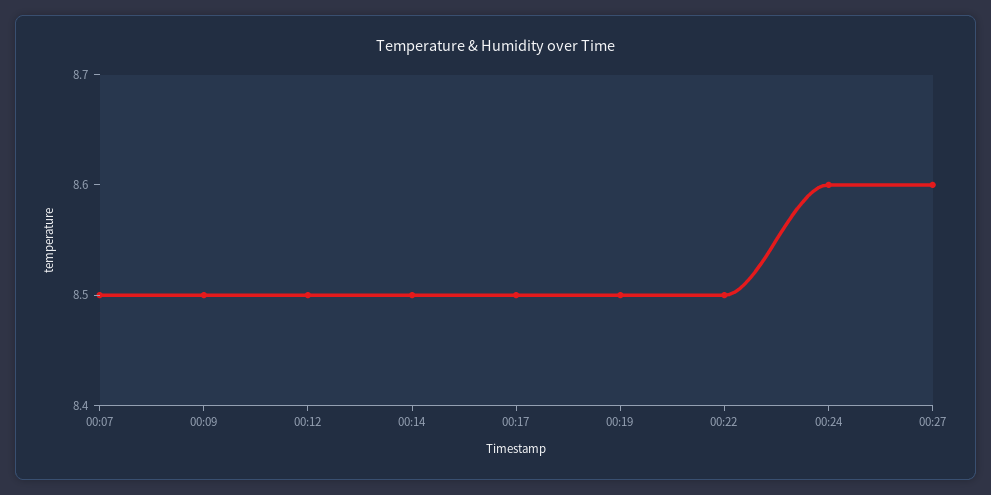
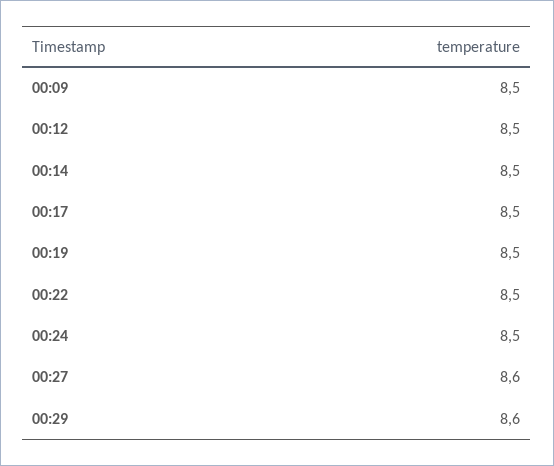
00:07: 8.5 -> none
00:24: 8.6 -> 8.5
00:29: none -> 8.6

